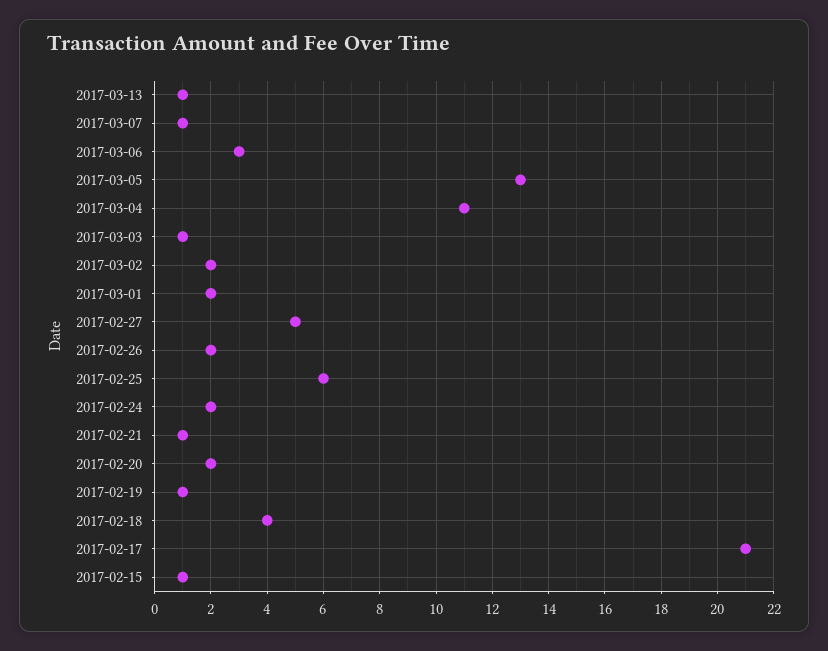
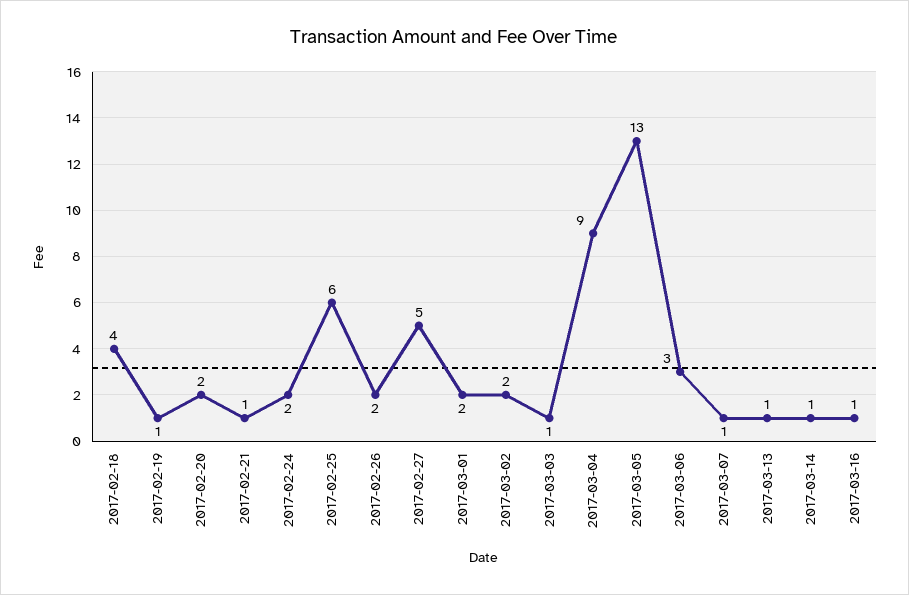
2017-03-04: 11 -> 9
2017-02-17: 21 -> none
2017-02-15: 1 -> none
2017-03-14: none -> 1
2017-03-16: none -> 1

